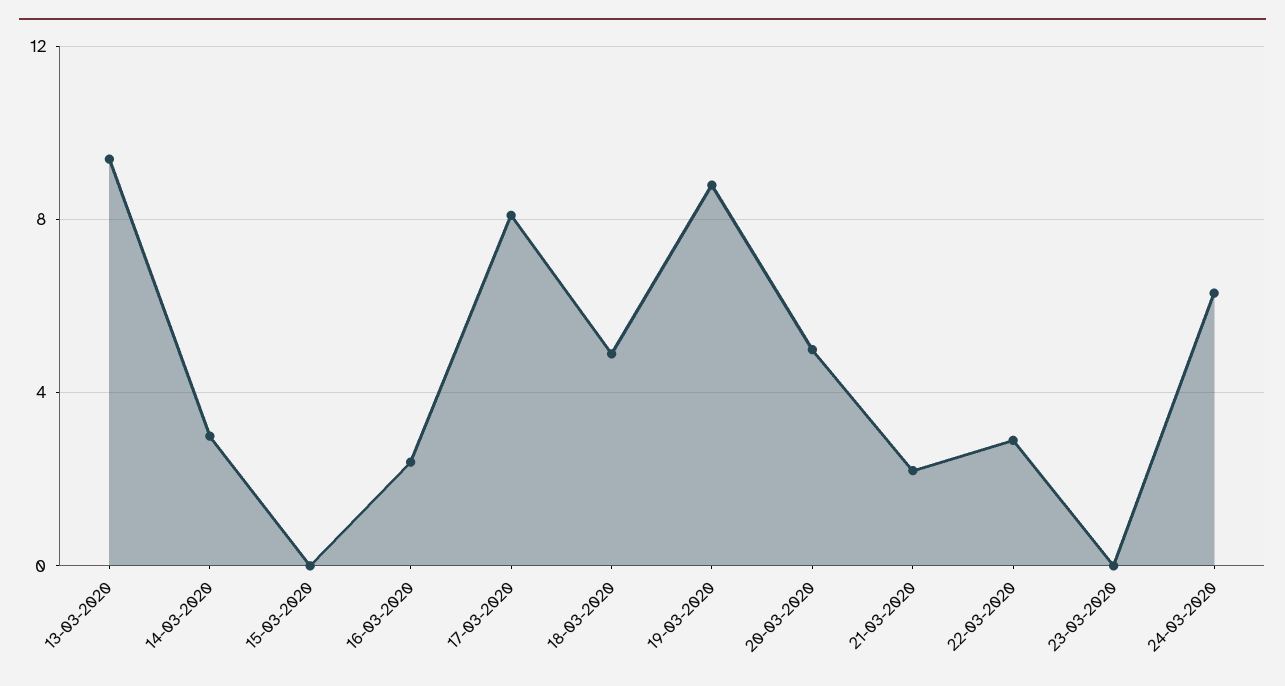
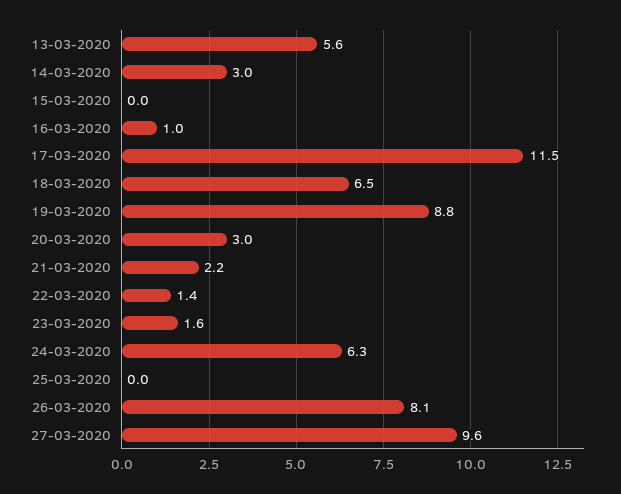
13-03-2020: 9.5 -> 5.6
16-03-2020: 2.5 -> 1
17-03-2020: 8 -> 11.5
18-03-2020: 5 -> 6.5
20-03-2020: 5 -> 3
22-03-2020: 3 -> 1.4
23-03-2020: 0 -> 1.6
25-03-2020: none -> 0
26-03-2020: none -> 8.1
27-03-2020: none -> 9.6

